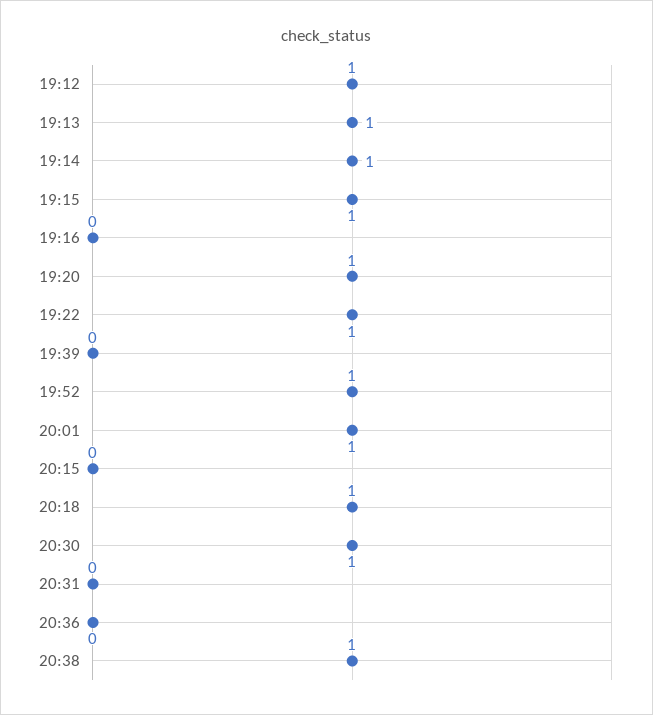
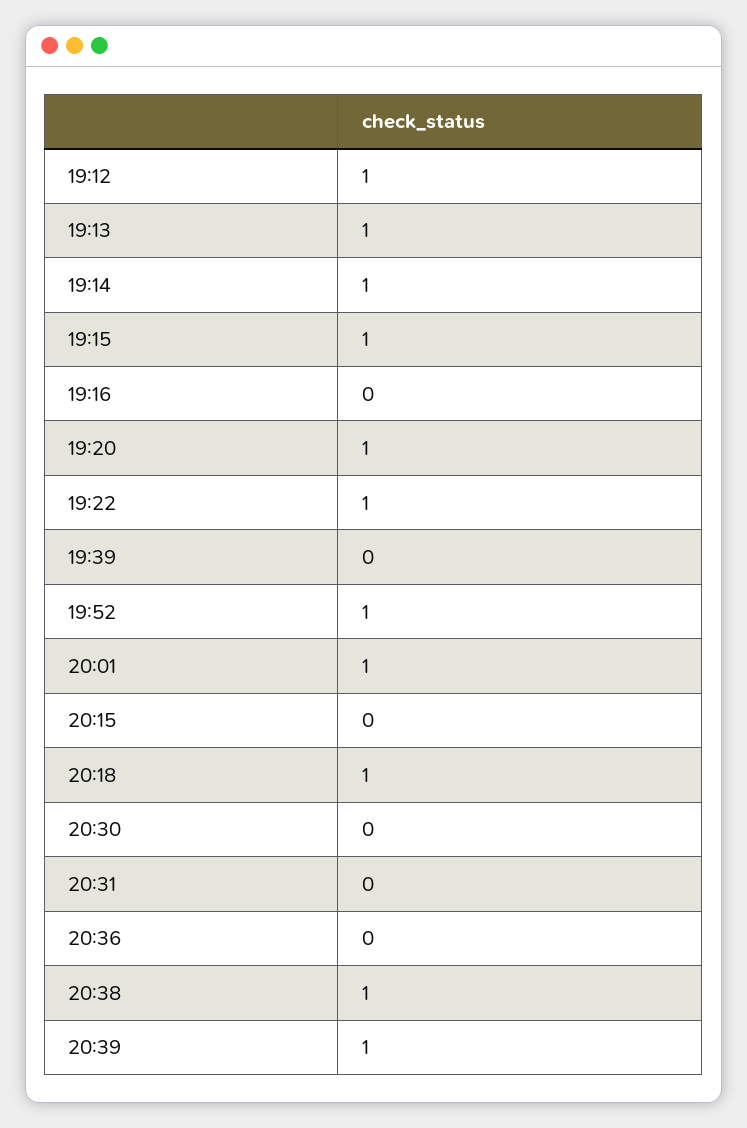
20:30: 1 -> 0
20:39: none -> 1

